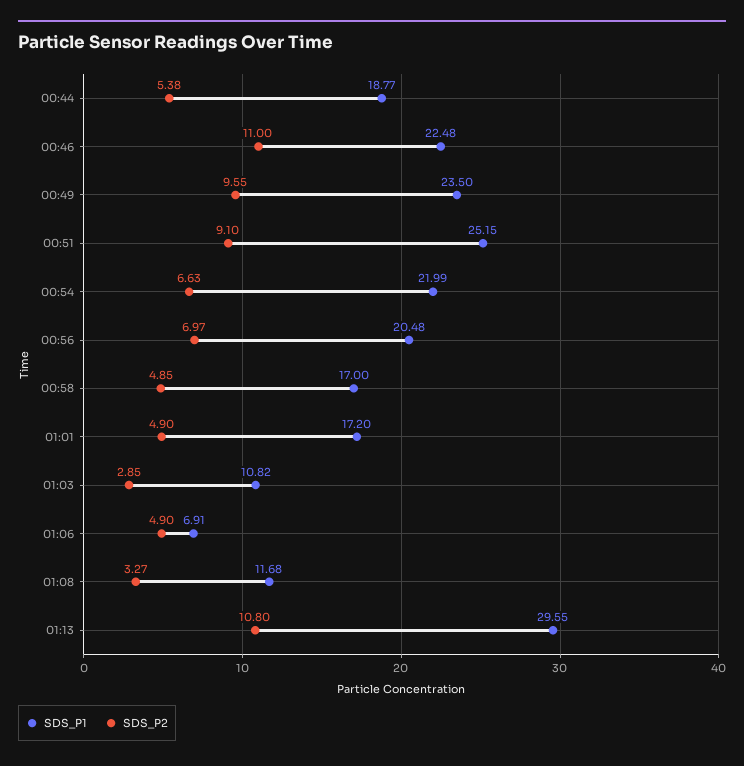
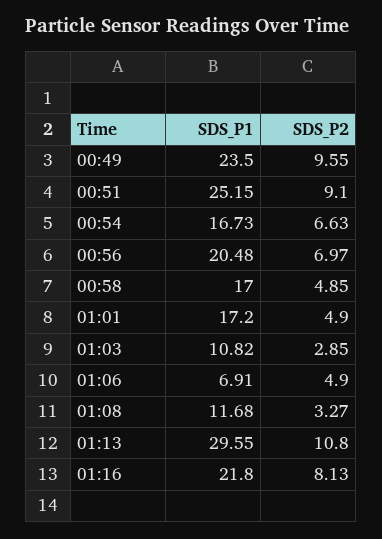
SDS_P1, 00:44: 18.77 -> none
SDS_P2, 00:44: 5.38 -> none
SDS_P1, 00:46: 22.48 -> none
SDS_P2, 00:46: 11 -> none
SDS_P1, 00:54: 21.99 -> 16.73
SDS_P1, 01:16: none -> 21.8
SDS_P2, 01:16: none -> 8.13

